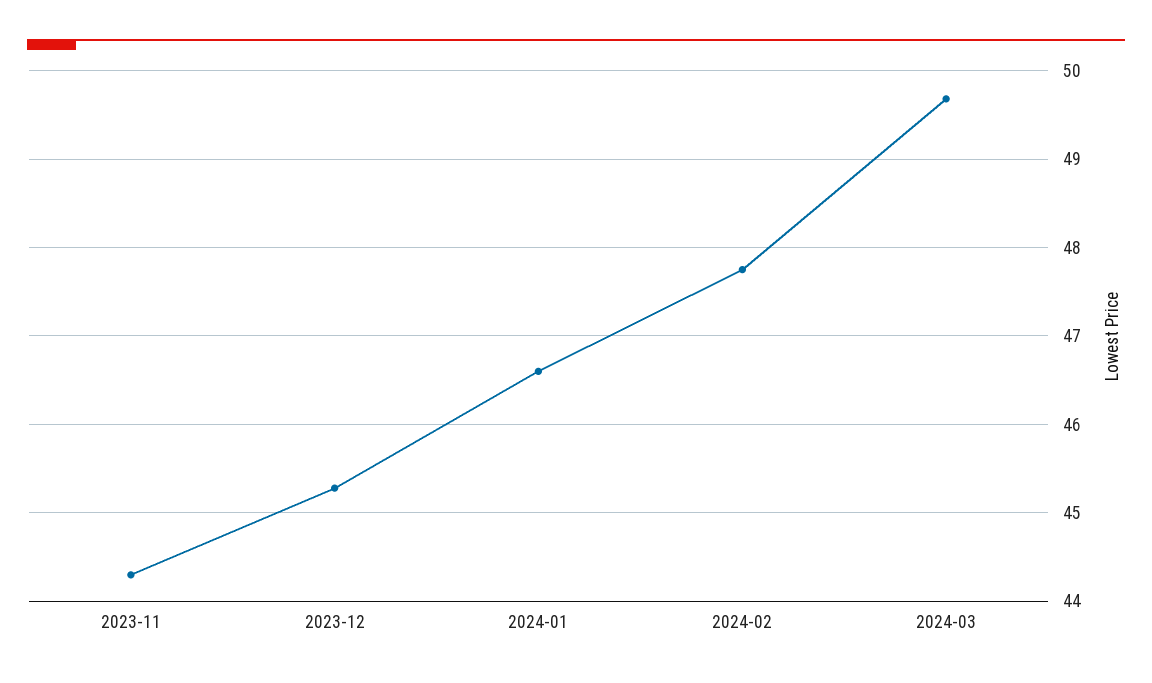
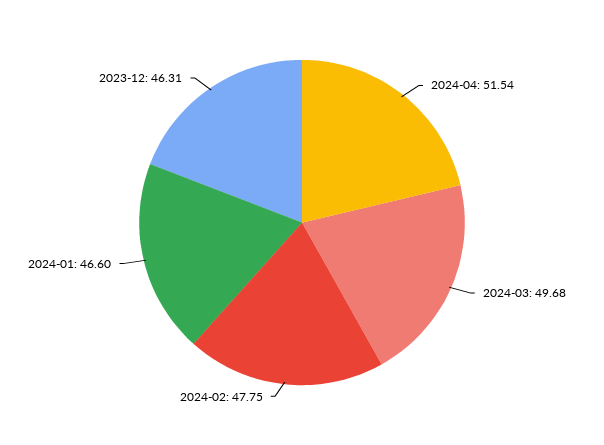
2023-11: 44.3 -> none
2023-12: 45.3 -> 46.31
2024-04: none -> 51.54

